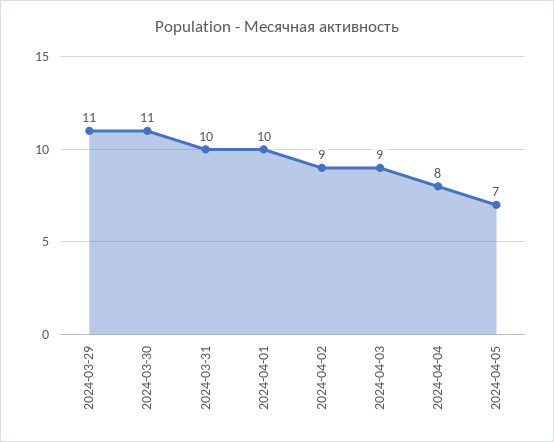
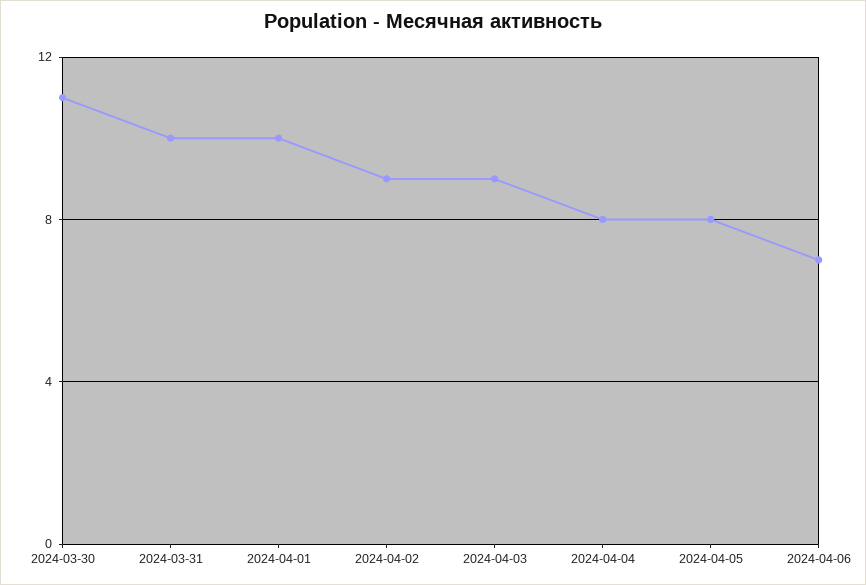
2024-03-29: 11 -> none
2024-04-05: 7 -> 8
2024-04-06: none -> 7

